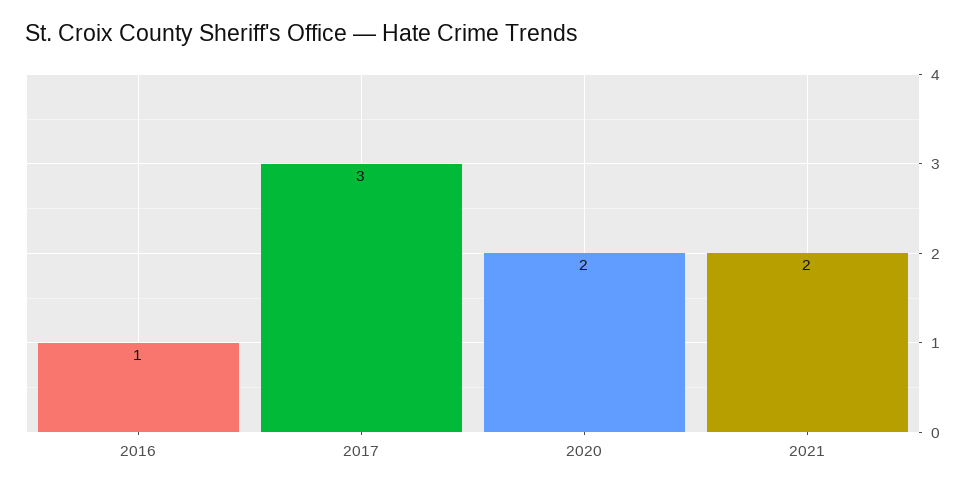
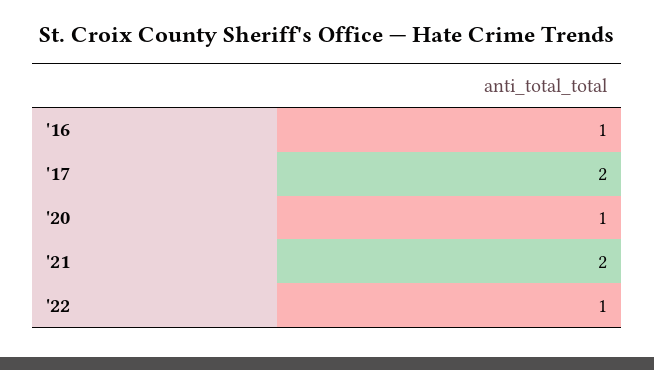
2017: 3 -> 2
2020: 2 -> 1
'22: none -> 1

